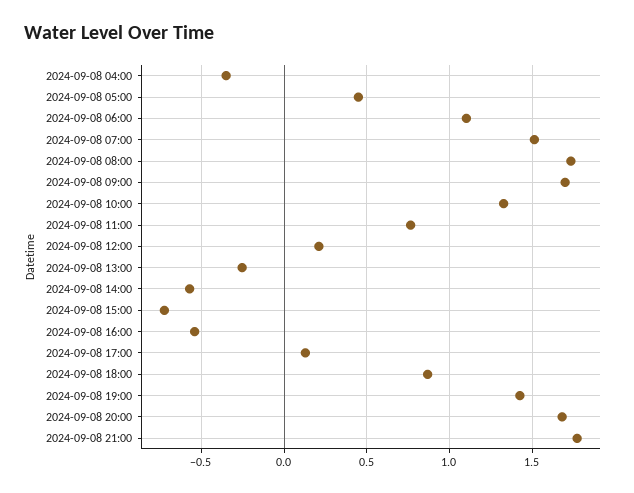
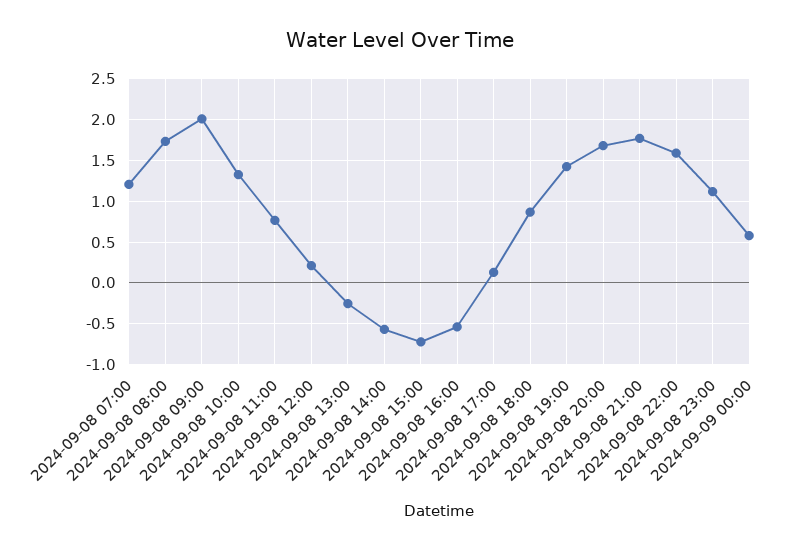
2024-09-08 04:00: -0.35 -> none
2024-09-08 05:00: 0.45 -> none
2024-09-08 06:00: 1.1 -> none
2024-09-08 07:00: 1.5 -> 1.2
2024-09-08 09:00: 1.7 -> 2
2024-09-08 22:00: none -> 1.6
2024-09-08 23:00: none -> 1.1
2024-09-09 00:00: none -> 0.6

